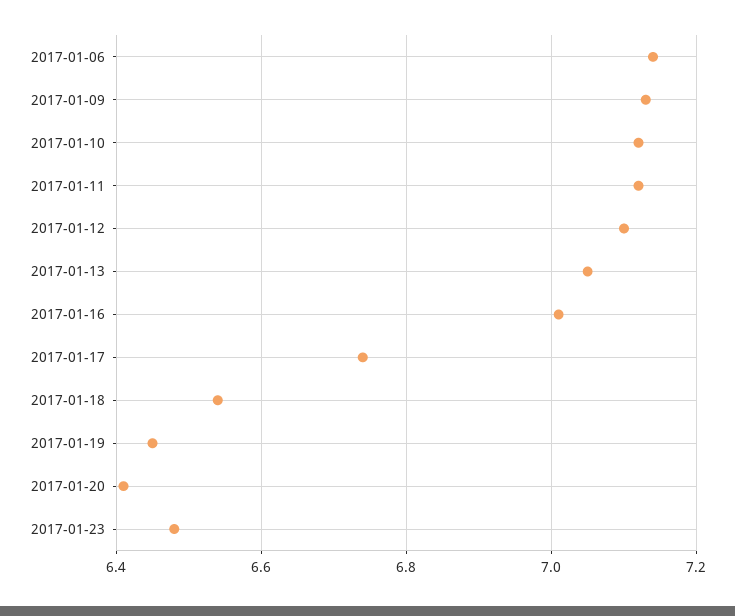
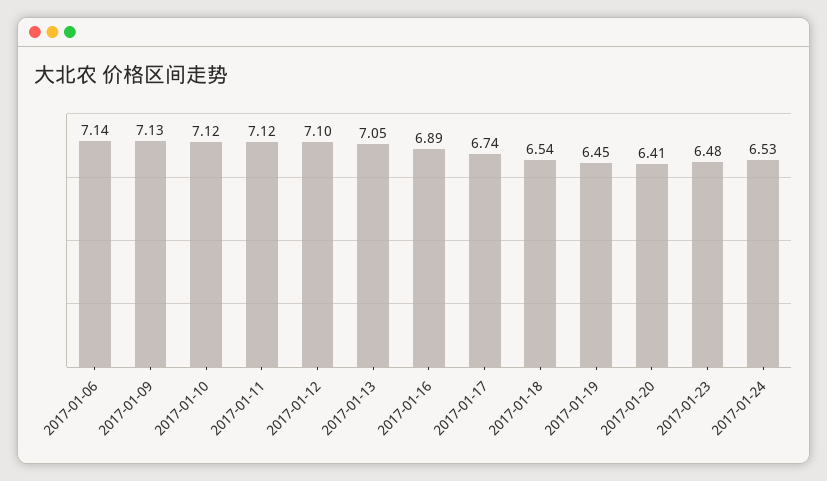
2017-01-16: 7 -> 6.89
2017-01-24: none -> 6.53

